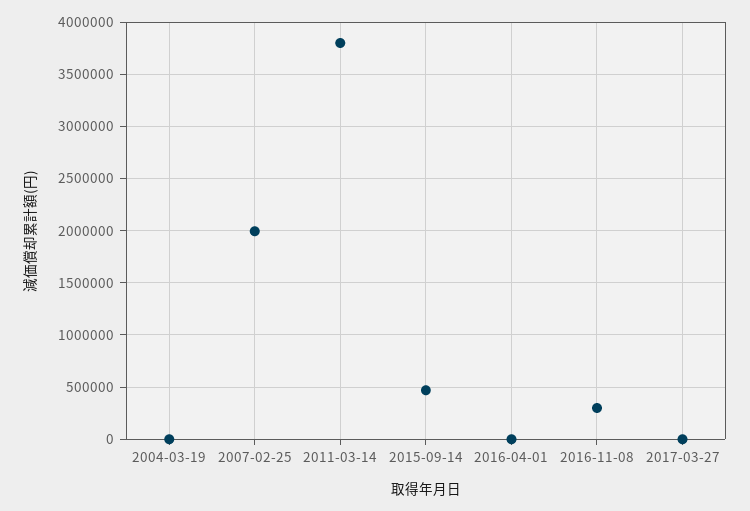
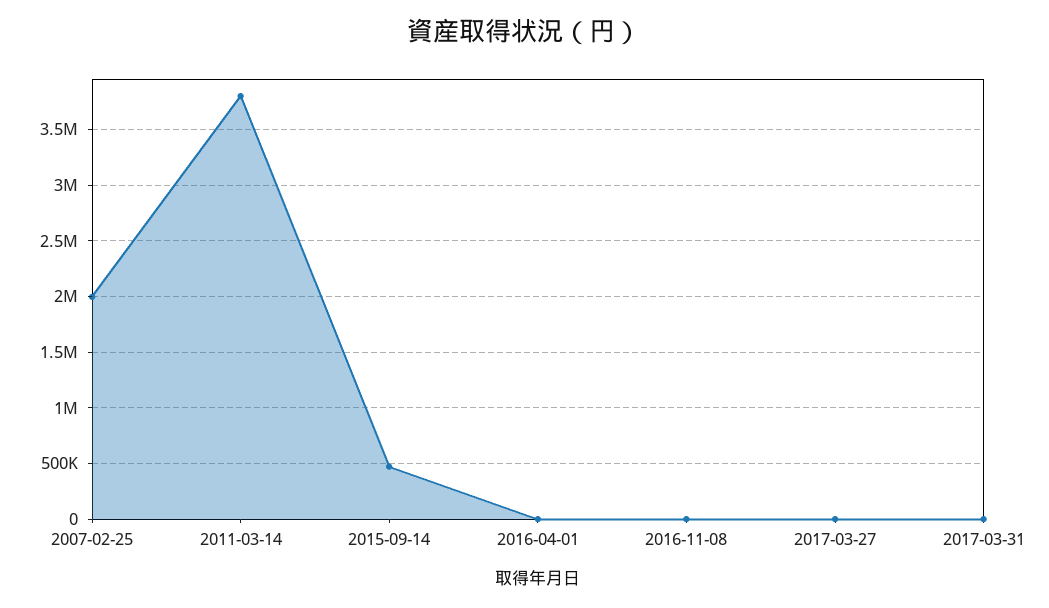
2004-03-19: 0 -> none
2016-11-08: 300000 -> 0
2017-03-31: none -> 0

